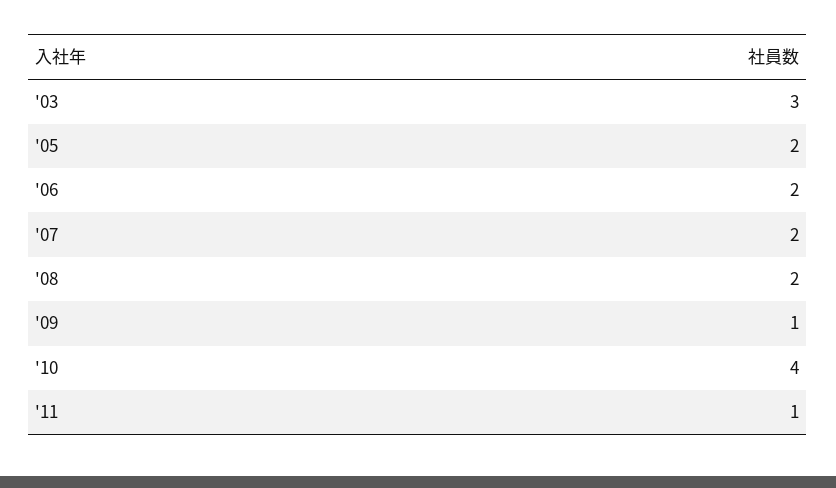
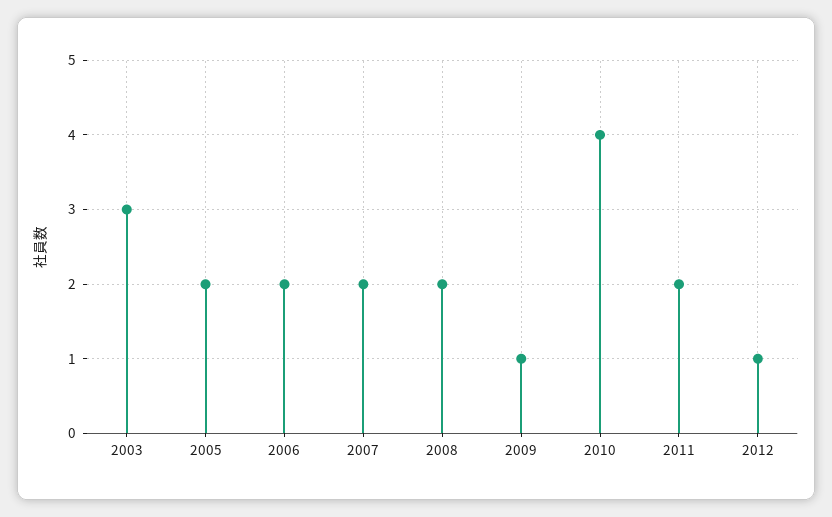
'11: 1 -> 2
2012: none -> 1

